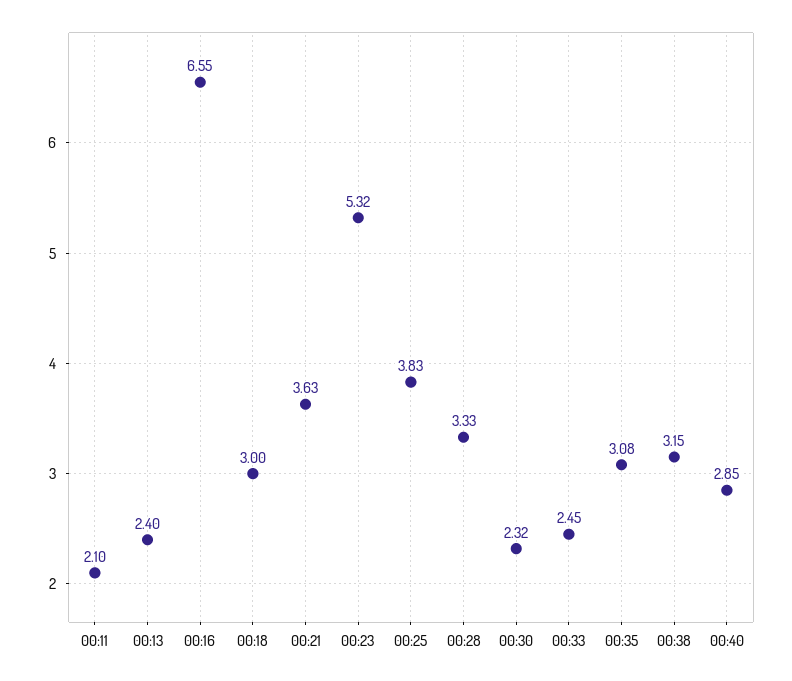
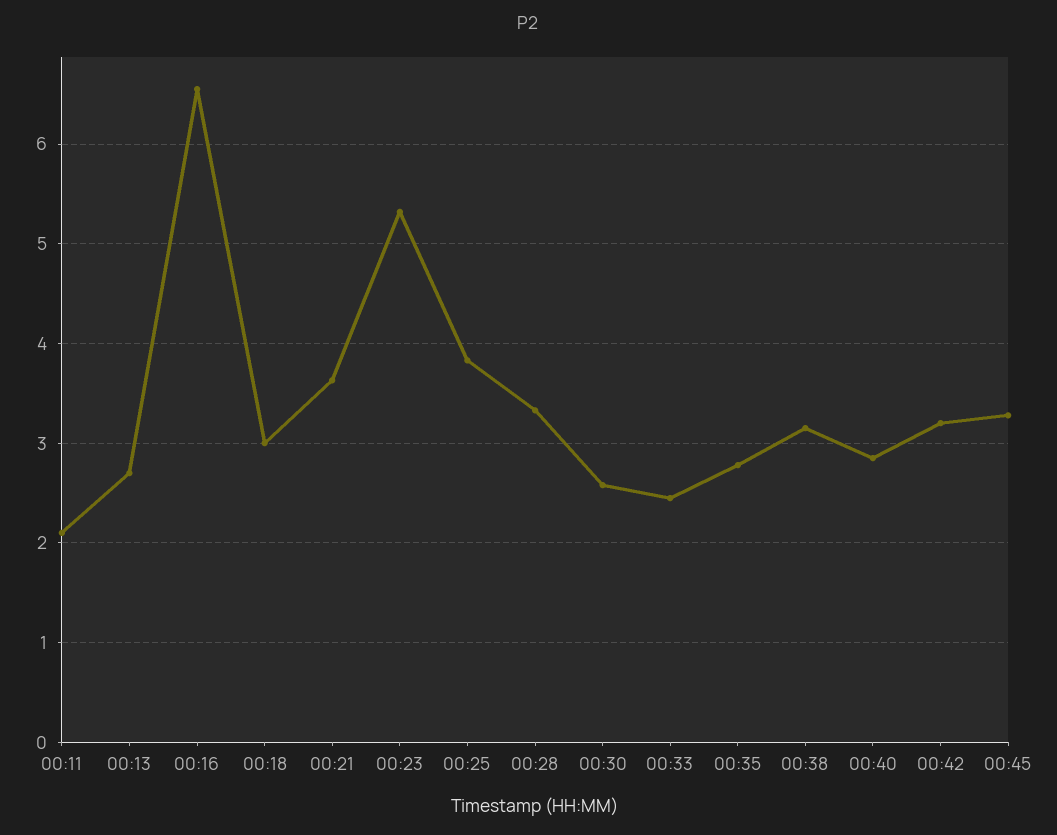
00:13: 2.4 -> 2.7
00:30: 2.32 -> 2.6
00:35: 3.08 -> 2.8
00:42: none -> 3.2
00:45: none -> 3.3

